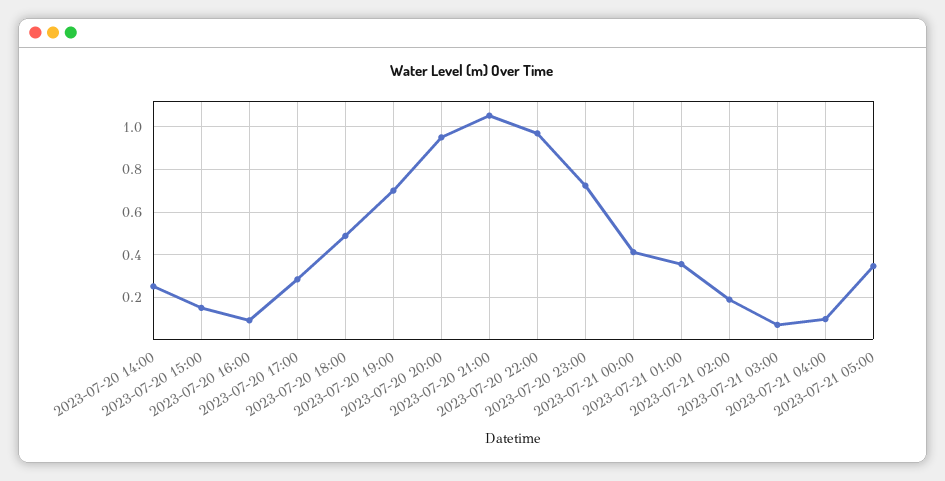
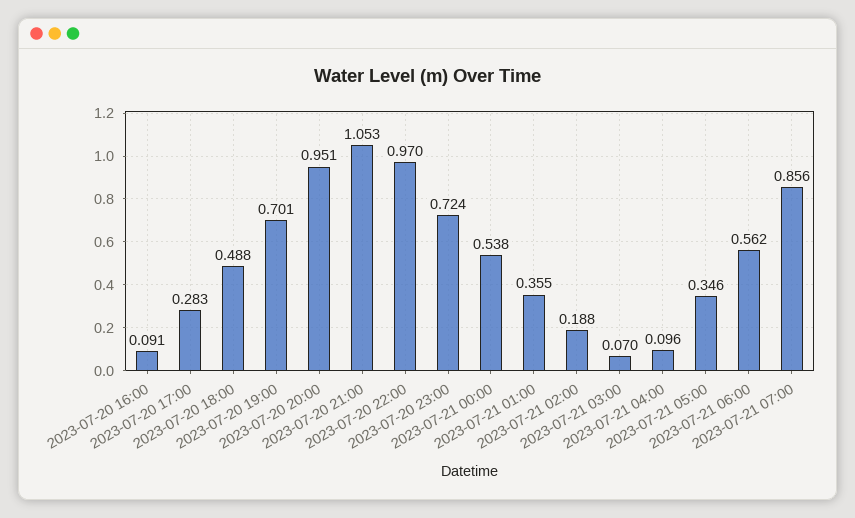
2023-07-20 14:00: 0.25 -> none
2023-07-20 15:00: 0.15 -> none
2023-07-21 00:00: 0.4 -> 0.538
2023-07-21 06:00: none -> 0.562
2023-07-21 07:00: none -> 0.856

